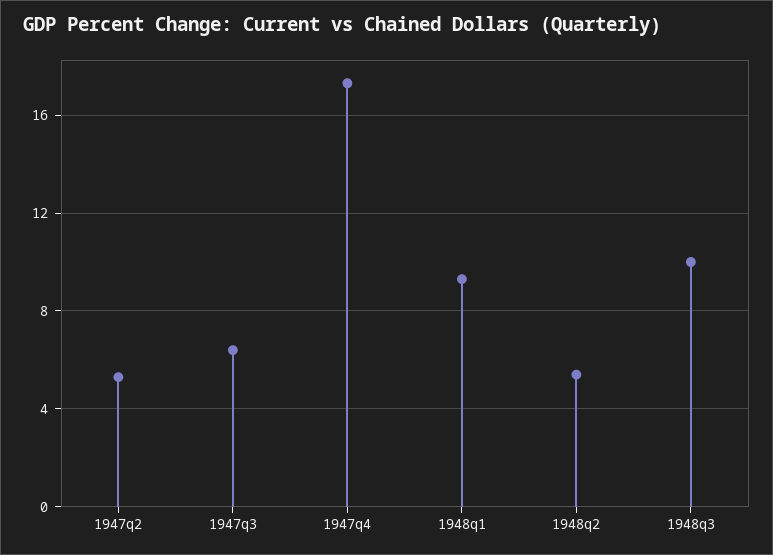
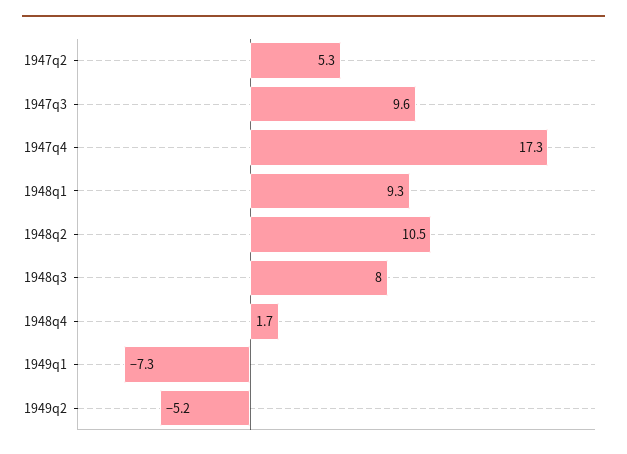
1947q3: 6.5 -> 9.6
1948q2: 5.5 -> 10.5
1948q3: 10 -> 8
1948q4: none -> 1.7
1949q1: none -> -7.3
1949q2: none -> -5.2

